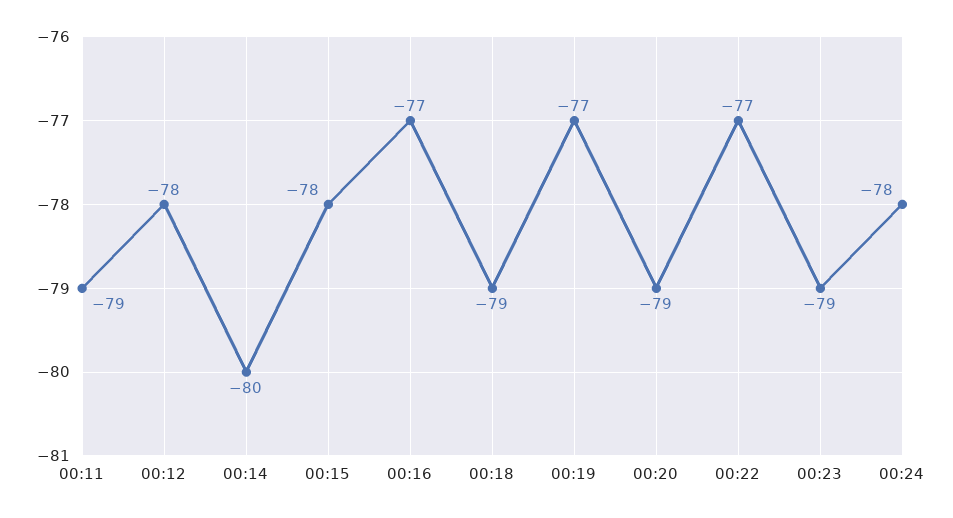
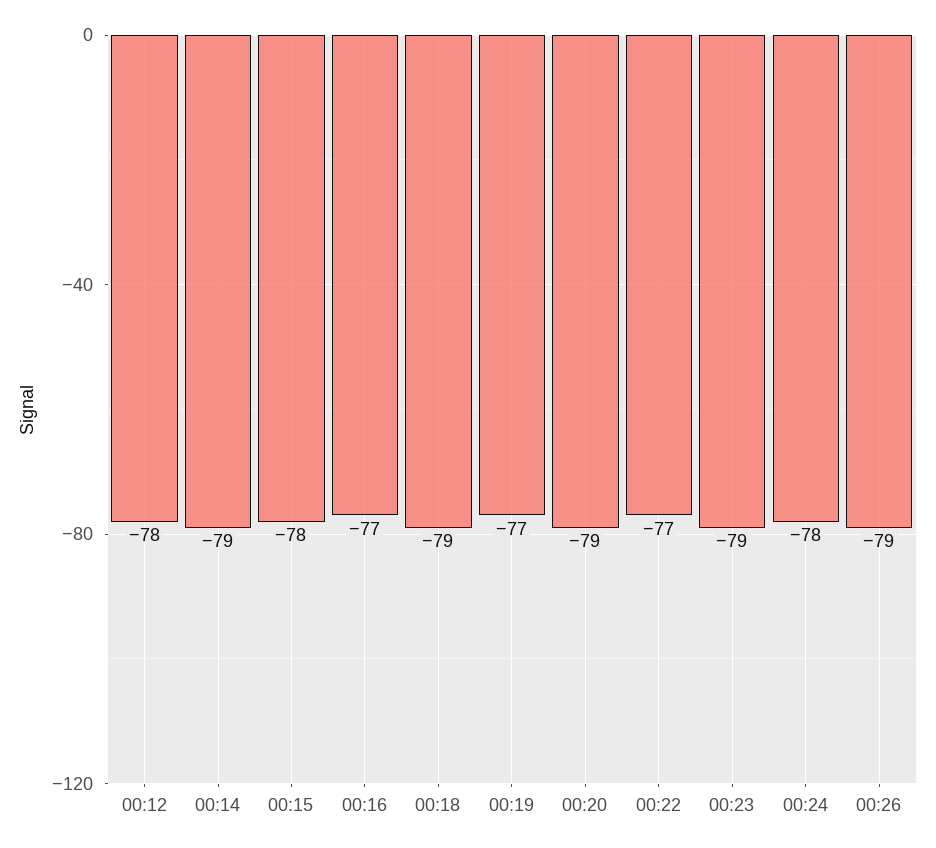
00:11: -79 -> none
00:14: -80 -> -79
00:26: none -> -79

